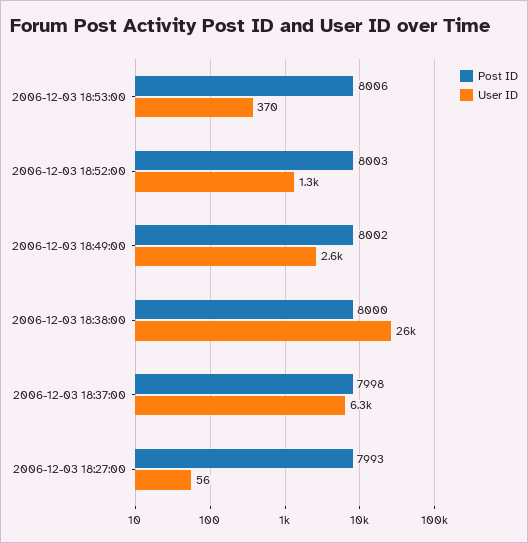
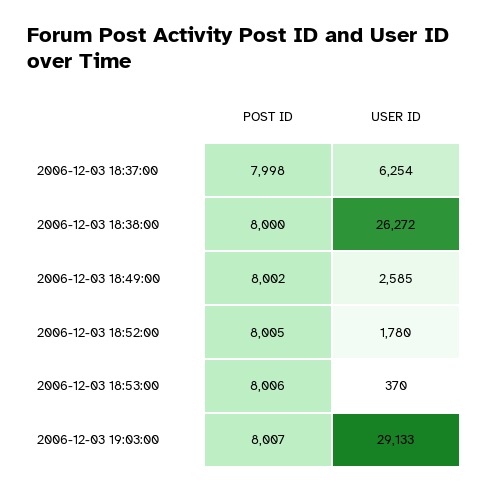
Post ID, 2006-12-03 18:52:00: 8003 -> 8005
User ID, 2006-12-03 18:52:00: 1300 -> 1780
Post ID, 2006-12-03 18:27:00: 7993 -> none
User ID, 2006-12-03 18:27:00: 56 -> none
Post ID, 2006-12-03 19:03:00: none -> 8007
User ID, 2006-12-03 19:03:00: none -> 29133

